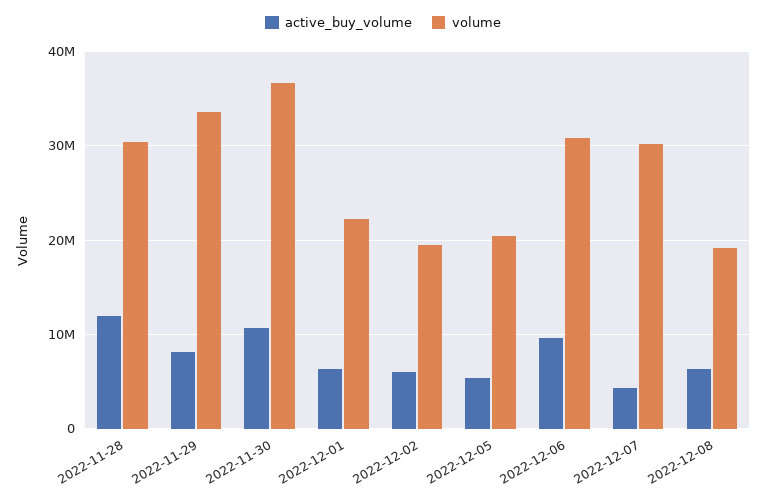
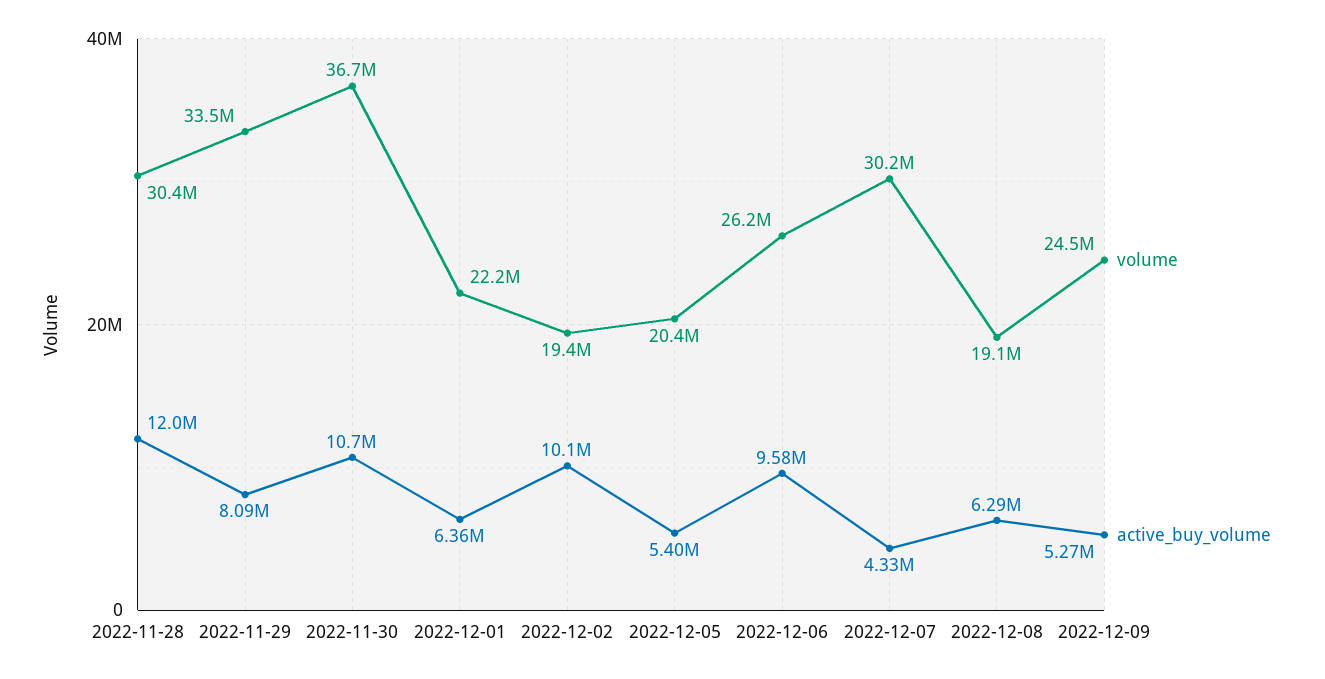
active_buy_volume, 2022-12-02: 6000000 -> 10100000
volume, 2022-12-06: 31000000 -> 26200000
volume, 2022-12-09: none -> 24500000
active_buy_volume, 2022-12-09: none -> 5270000

